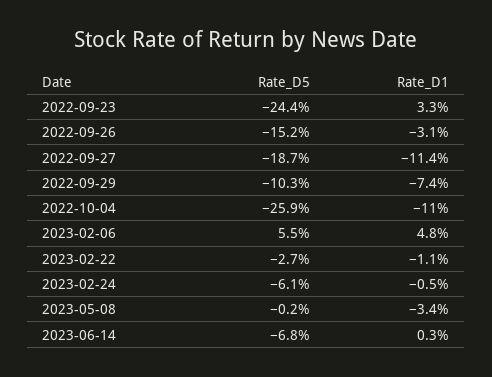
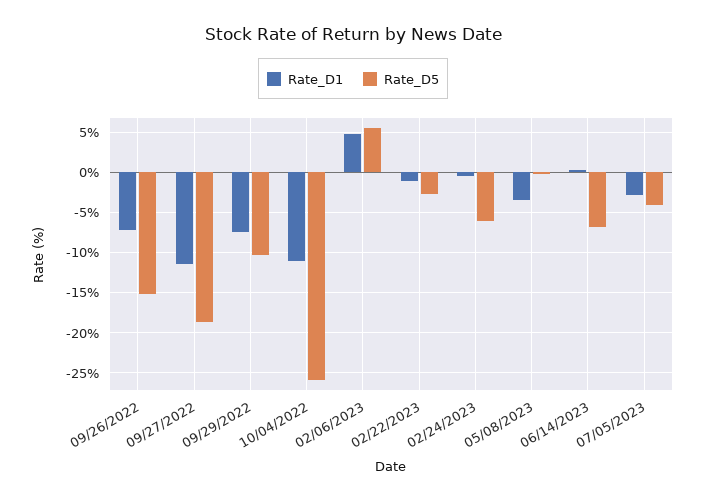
Rate_D5, 2022-09-23: -24.4 -> none
Rate_D1, 2022-09-23: 3.3 -> none
Rate_D1, 2022-09-26: -3.1 -> -7
Rate_D1, 07/05/2023: none -> -3
Rate_D5, 07/05/2023: none -> -4

